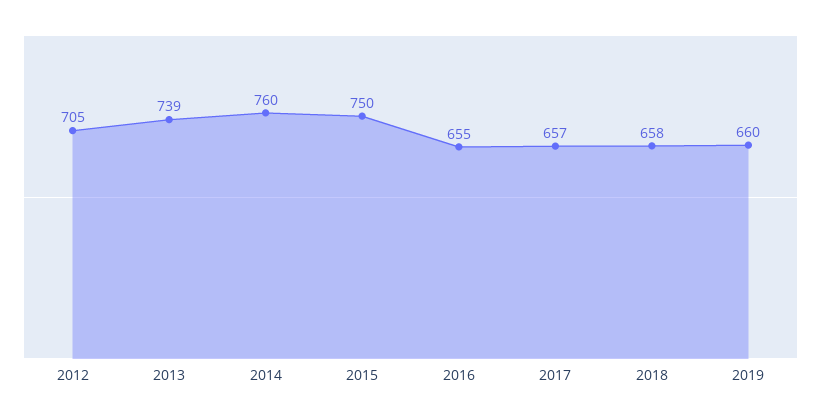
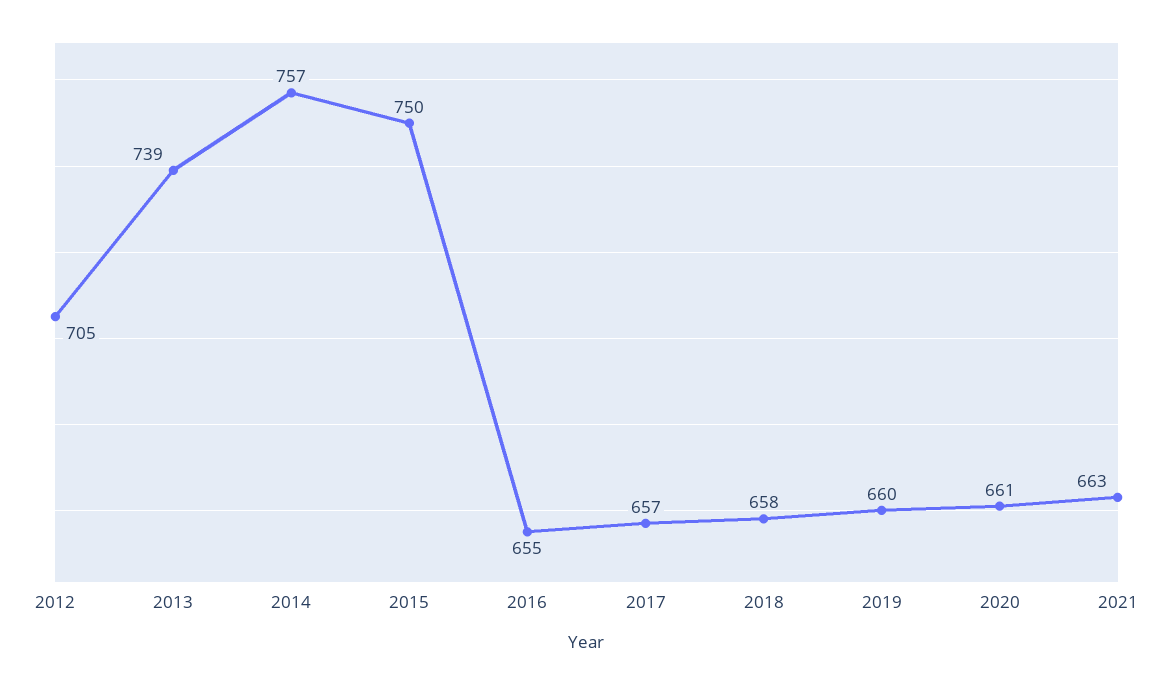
2014: 760 -> 757
2020: none -> 661
2021: none -> 663

